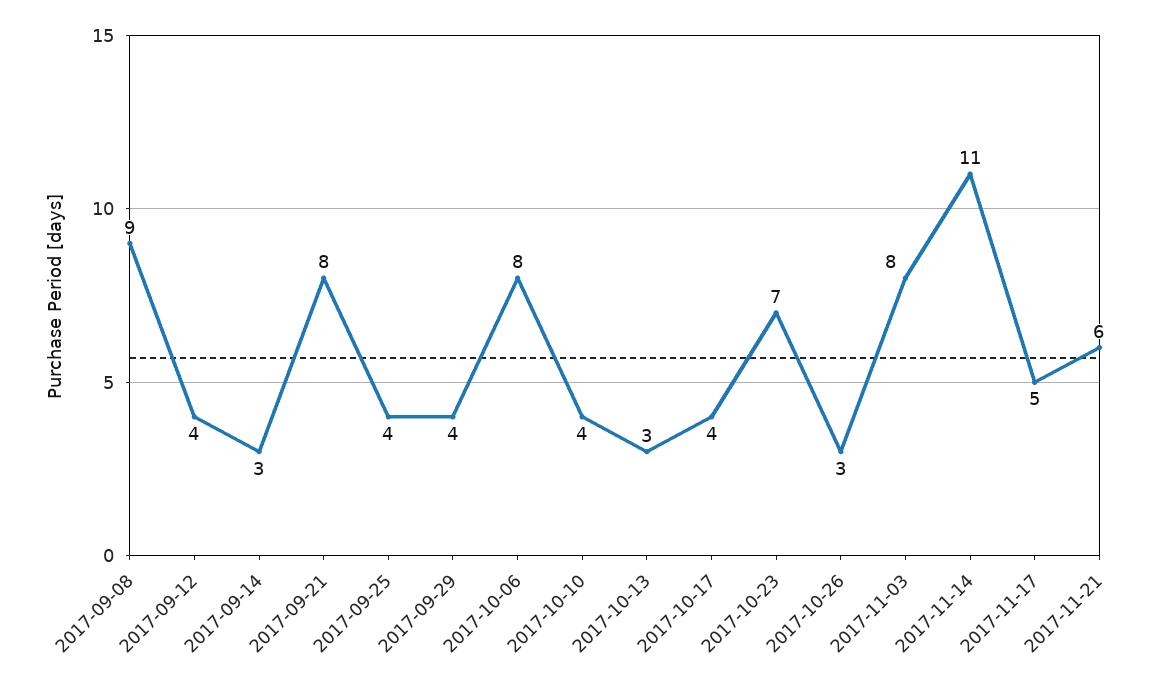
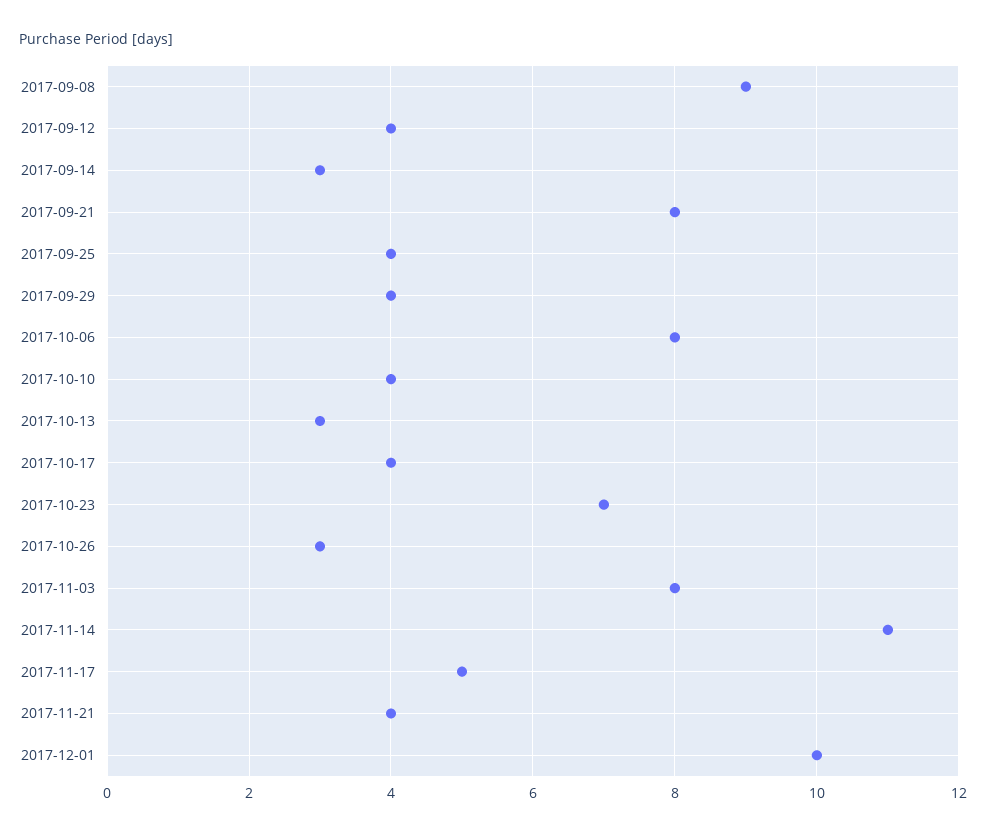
2017-11-21: 6 -> 4
2017-12-01: none -> 10

